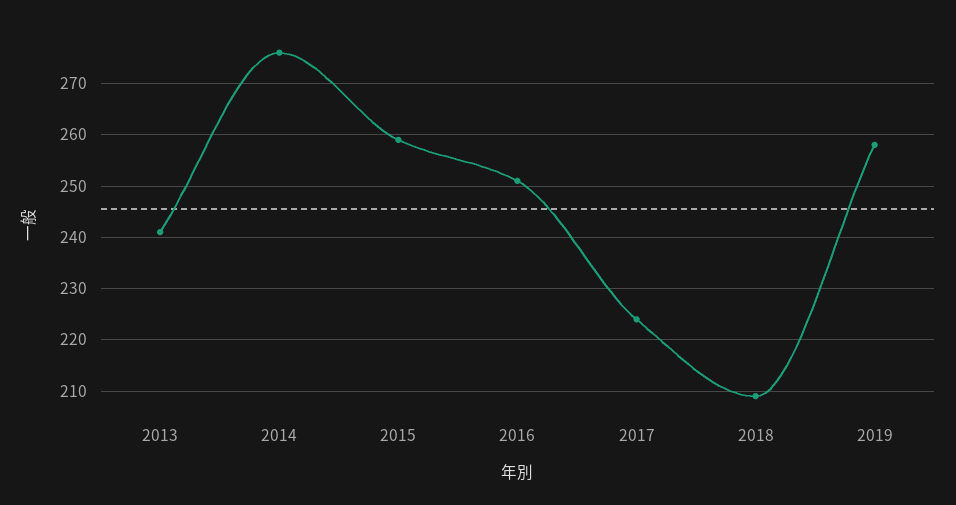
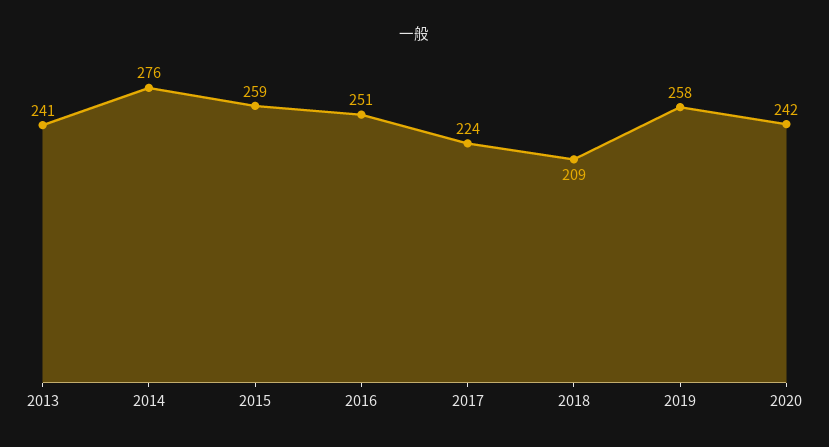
2020: none -> 242

